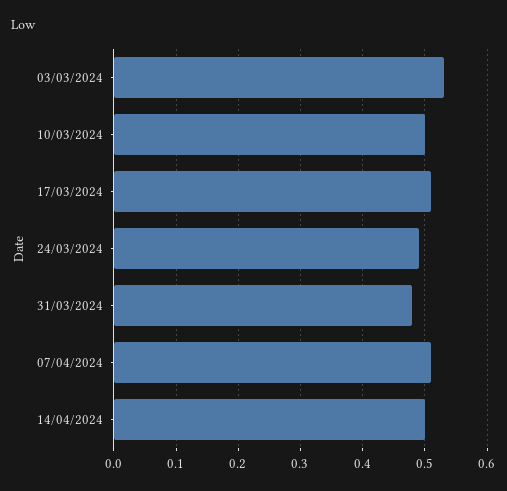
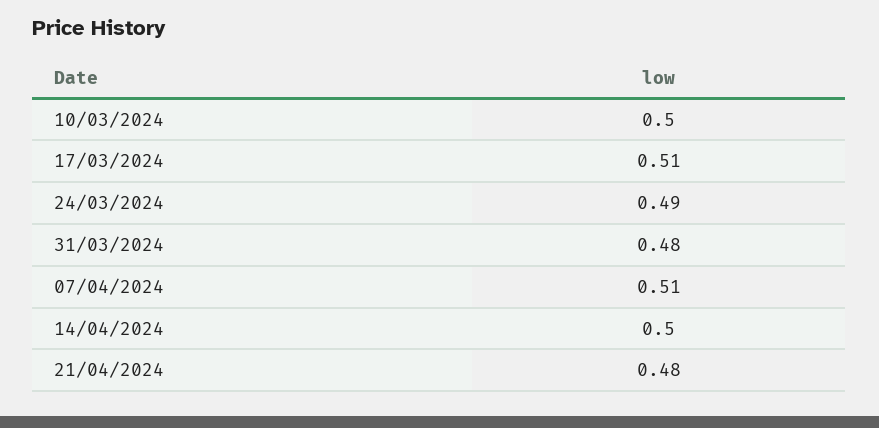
03/03/2024: 0.53 -> none
21/04/2024: none -> 0.48

